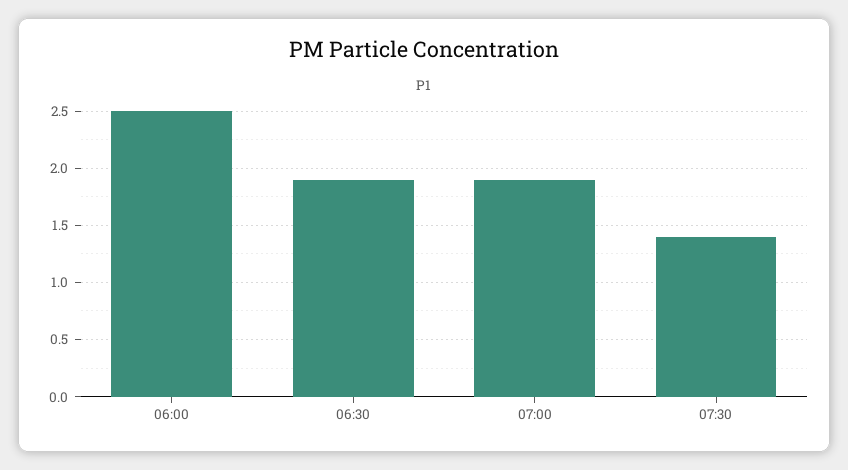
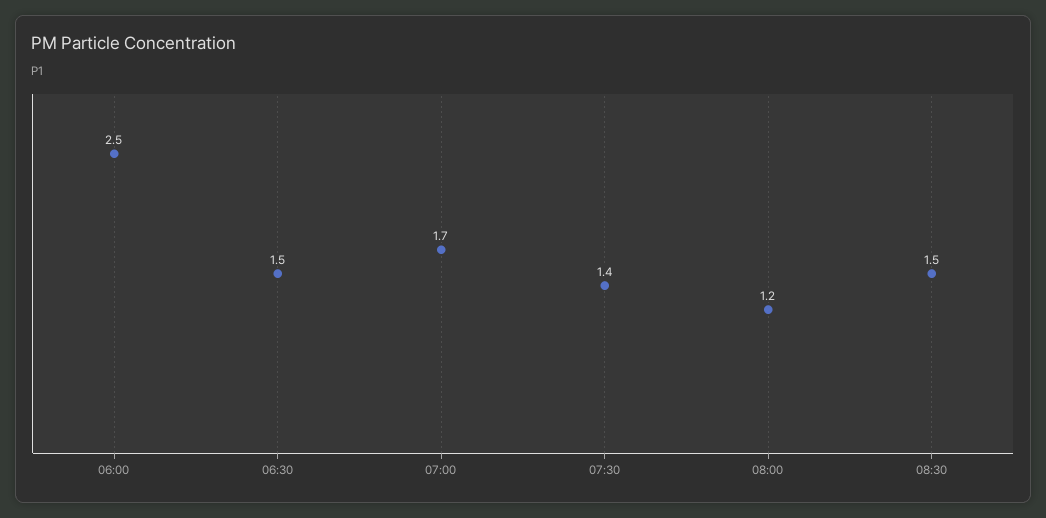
06:30: 1.9 -> 1.5
07:00: 1.9 -> 1.7
08:00: none -> 1.2
08:30: none -> 1.5

